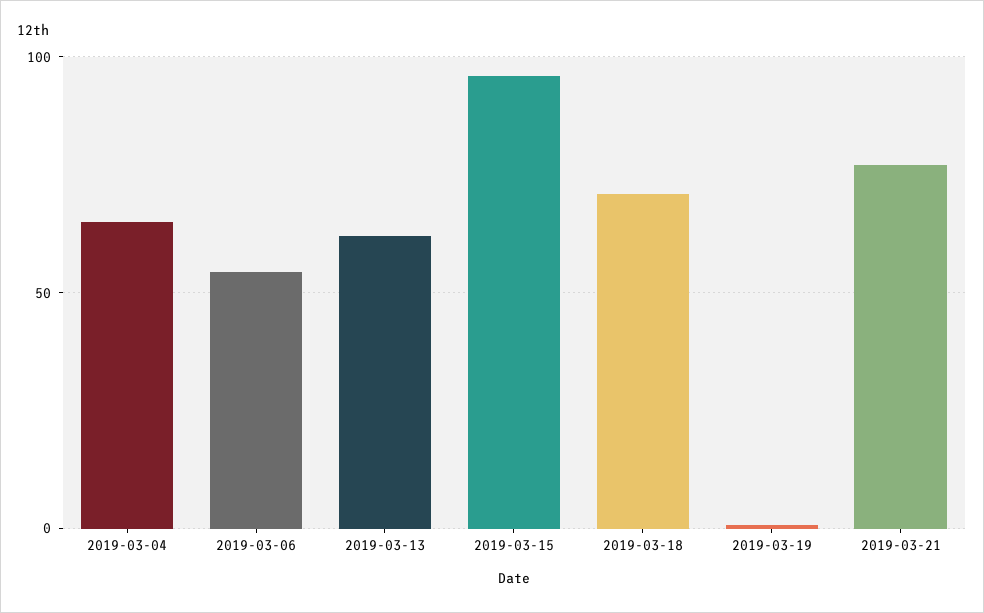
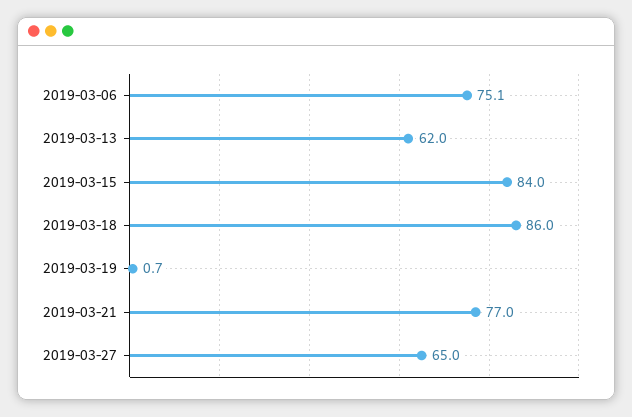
2019-03-04: 65 -> none
2019-03-06: 55 -> 75.1
2019-03-15: 95 -> 84
2019-03-18: 70 -> 86
2019-03-27: none -> 65

